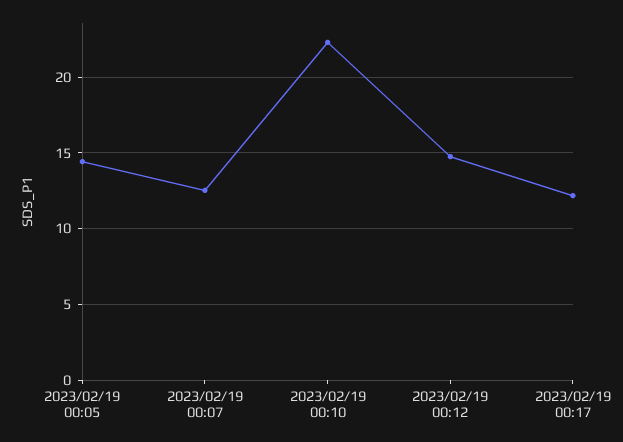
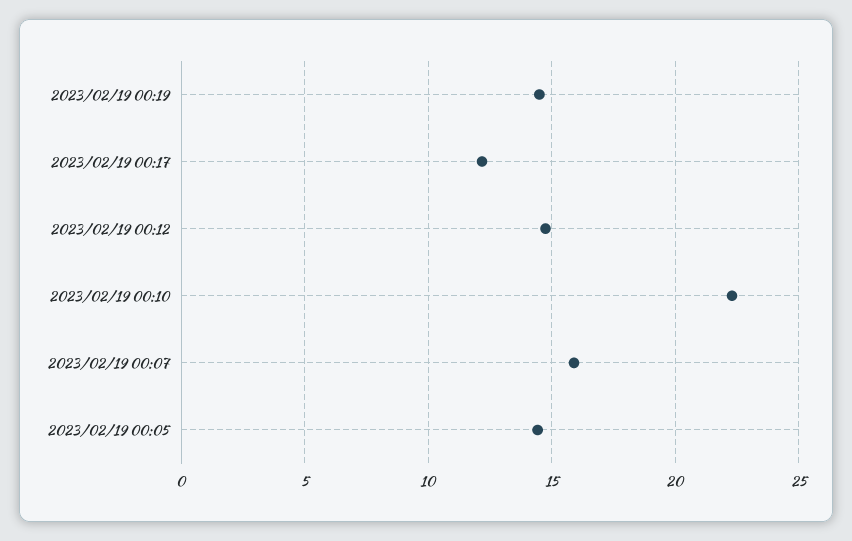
2023/02/19 00:07: 12.5 -> 16
2023/02/19 00:19: none -> 14.5

